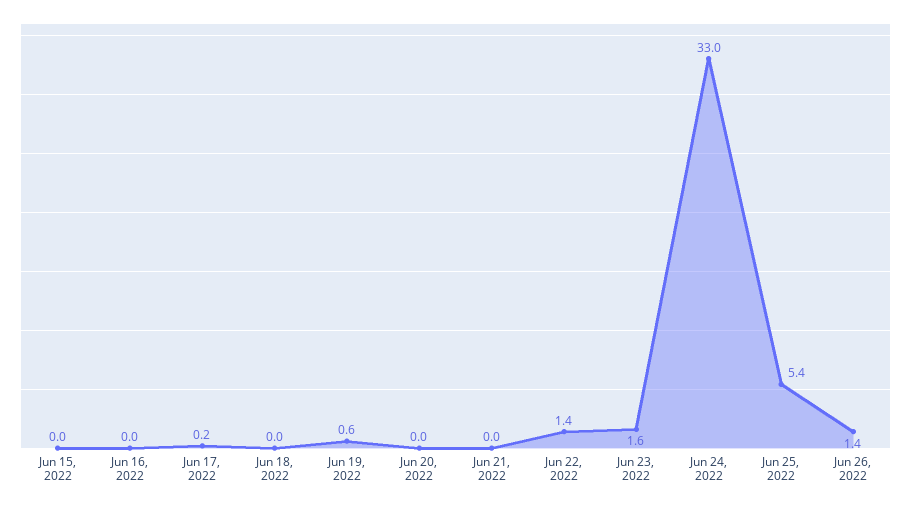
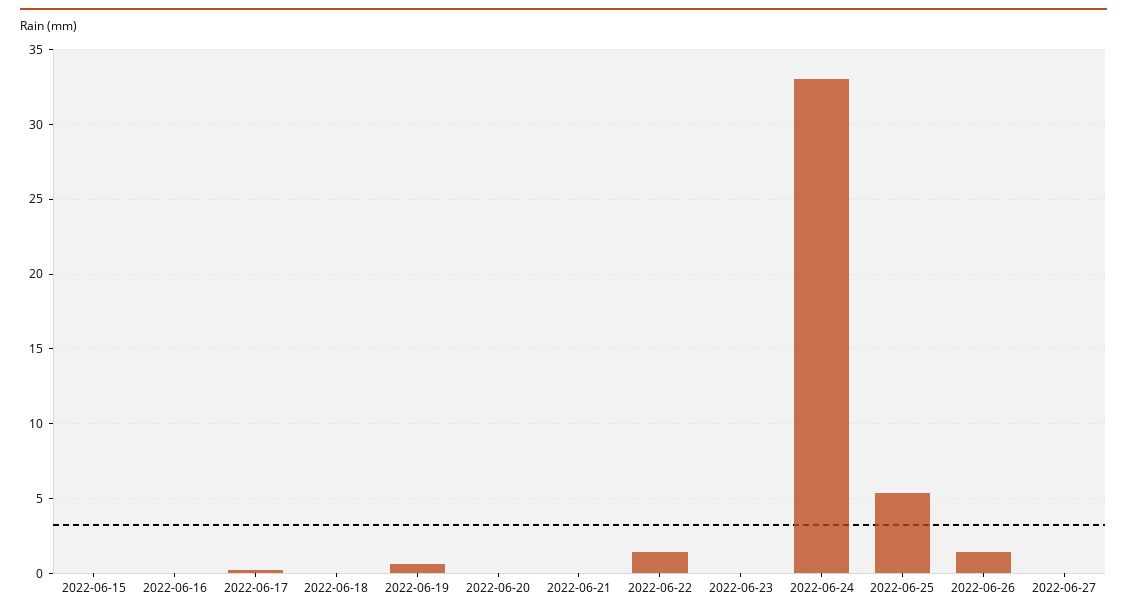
Jun 23, 2022: 1.6 -> 0
2022-06-27: none -> 0

